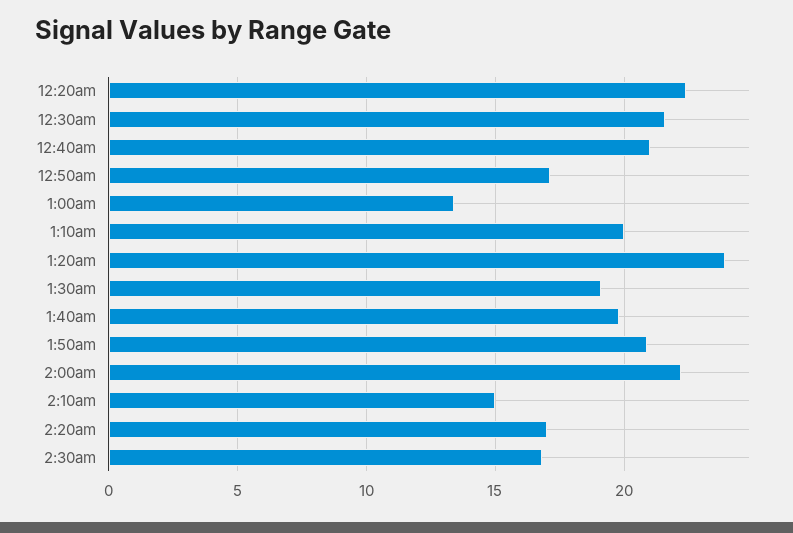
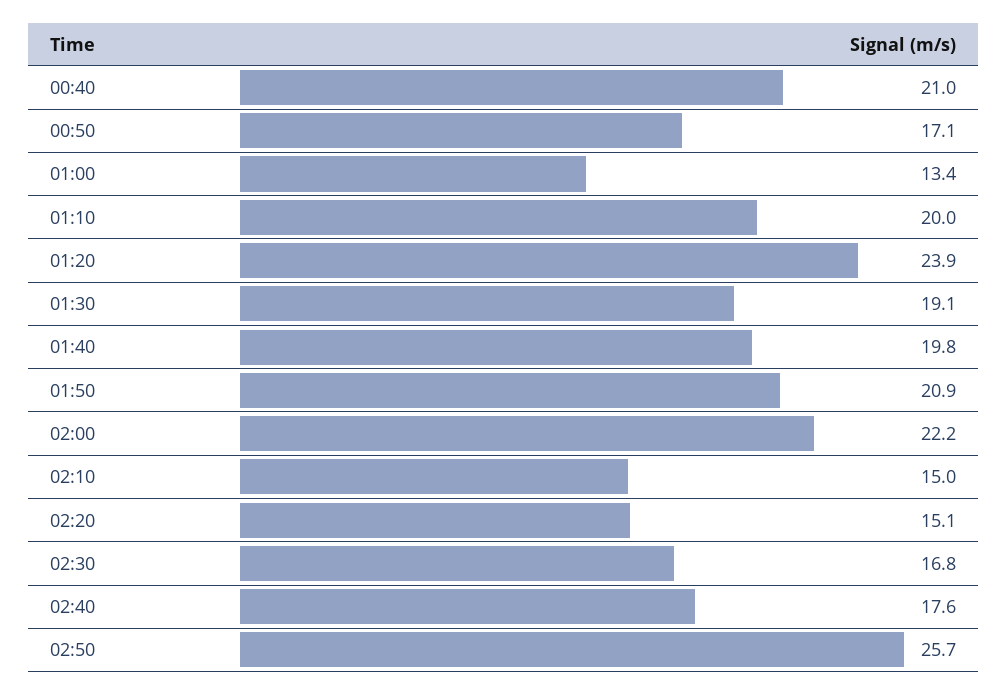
12:20am: 22.5 -> none
12:30am: 21.5 -> none
2:20am: 17 -> 15.1
02:40: none -> 17.6
02:50: none -> 25.7

